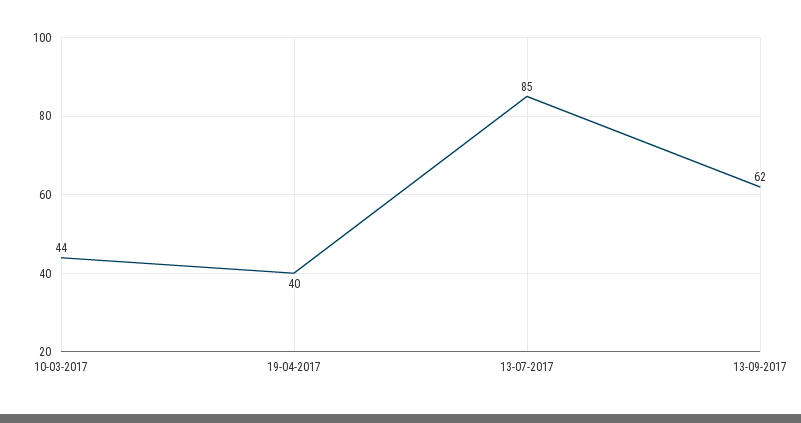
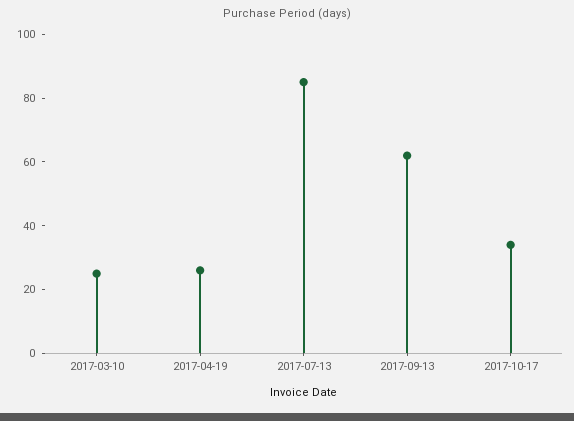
10-03-2017: 44 -> 25
19-04-2017: 40 -> 25
2017-10-17: none -> 35

